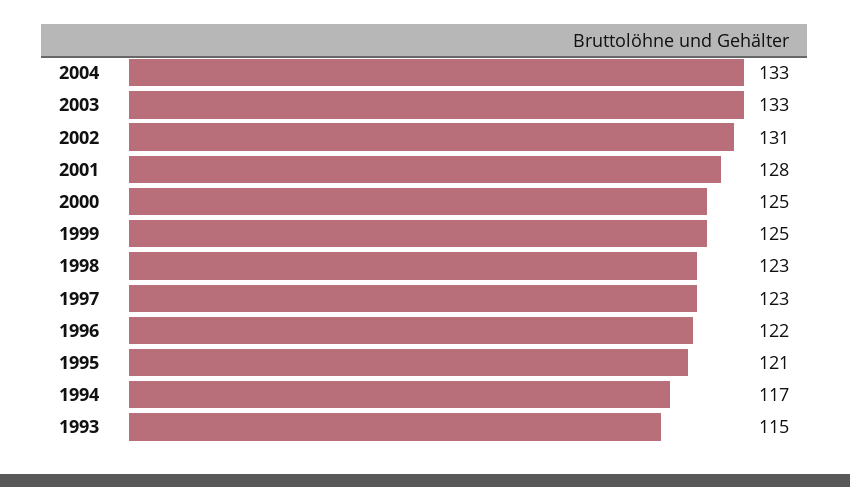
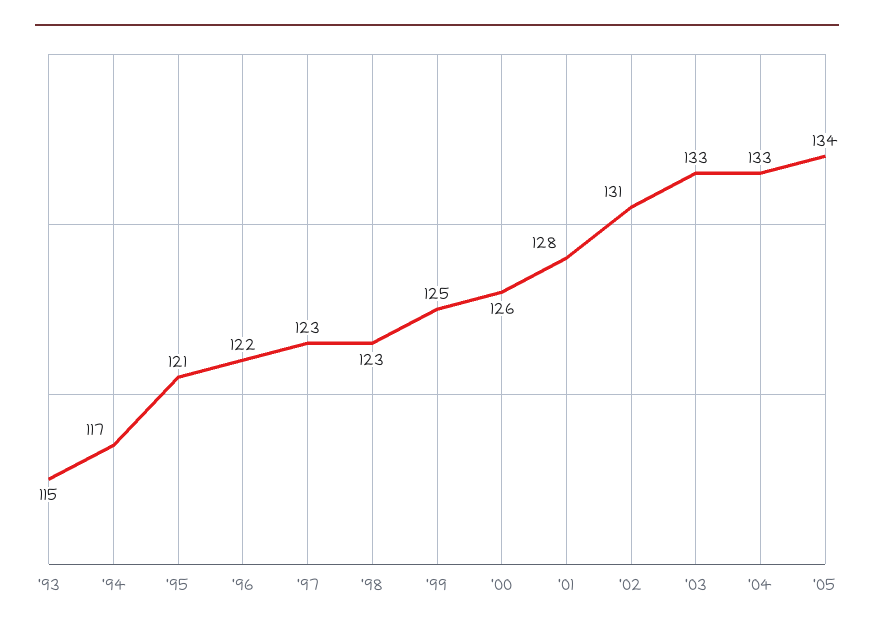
2000: 125 -> 126
'05: none -> 134

